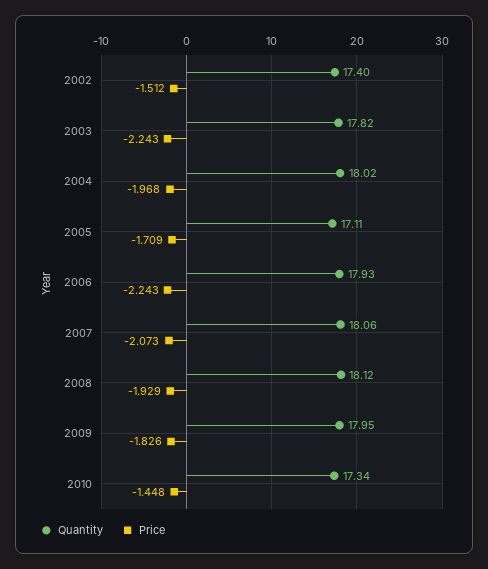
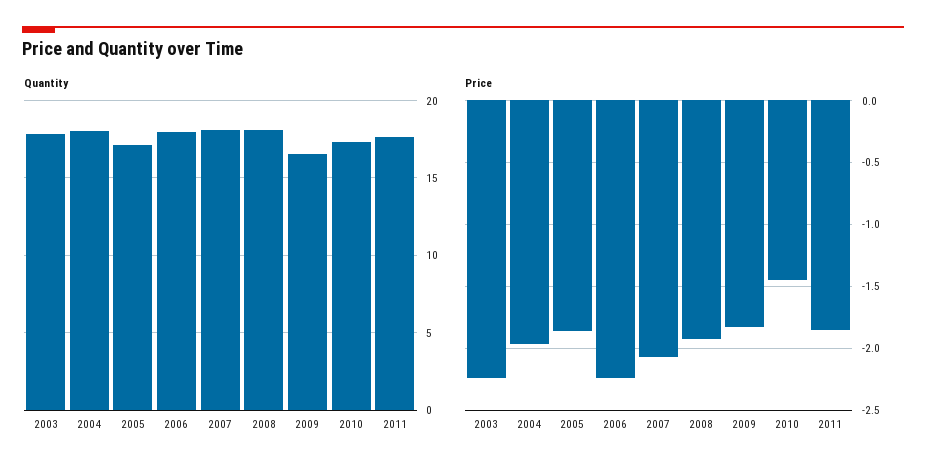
Quantity, 2002: 17.4 -> none
Price, 2002: -1.512 -> none
Price, 2005: -1.709 -> -1.85
Quantity, 2009: 17.95 -> 16.5
Quantity, 2011: none -> 17.5
Price, 2011: none -> -1.85

